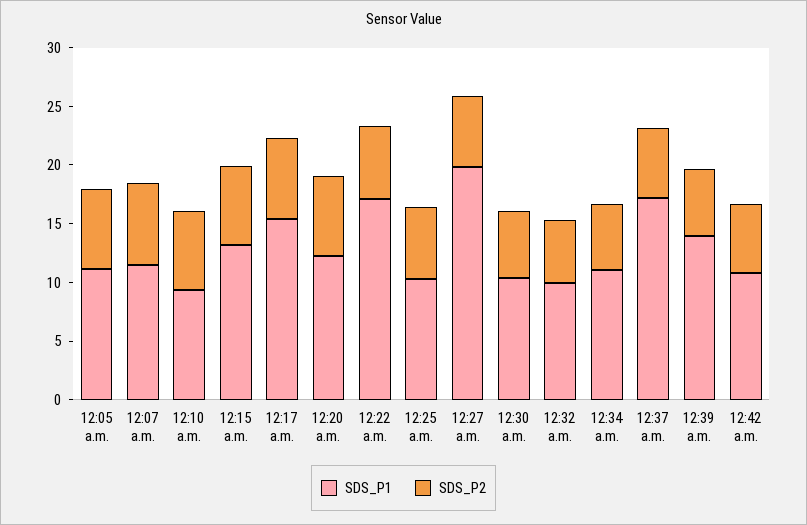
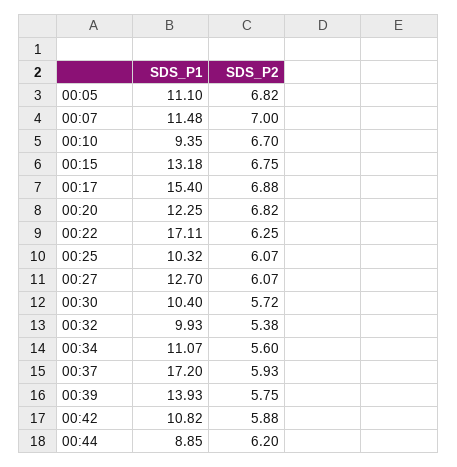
SDS_P1, 12:27 a.m.: 20 -> 12.7
SDS_P1, 00:44: none -> 8.85
SDS_P2, 00:44: none -> 6.2

